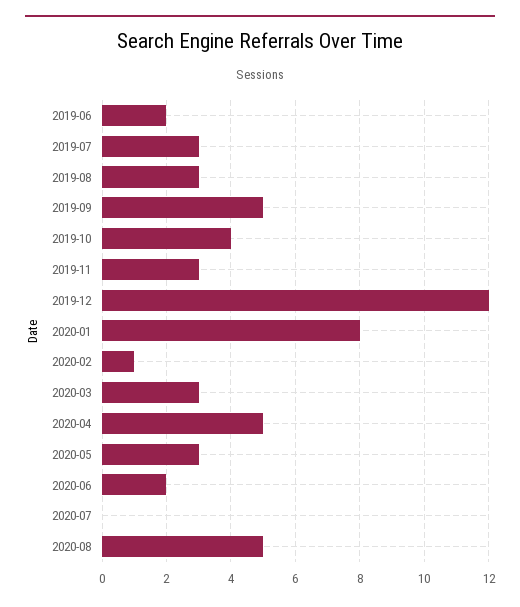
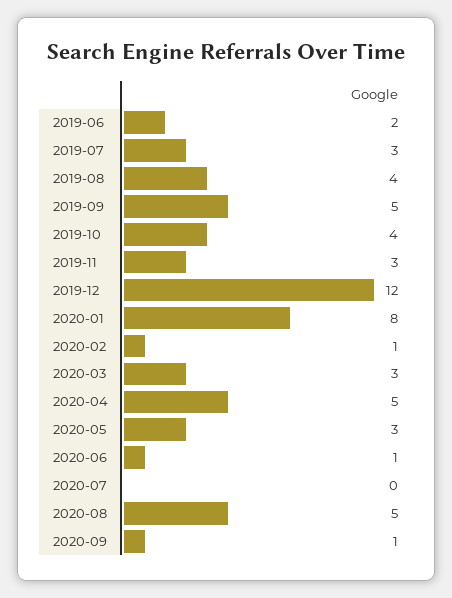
2019-08: 3 -> 4
2020-06: 2 -> 1
2020-09: none -> 1

